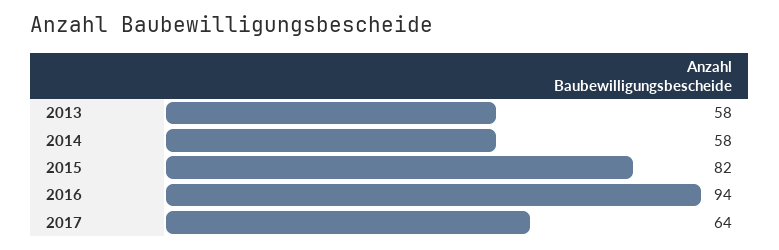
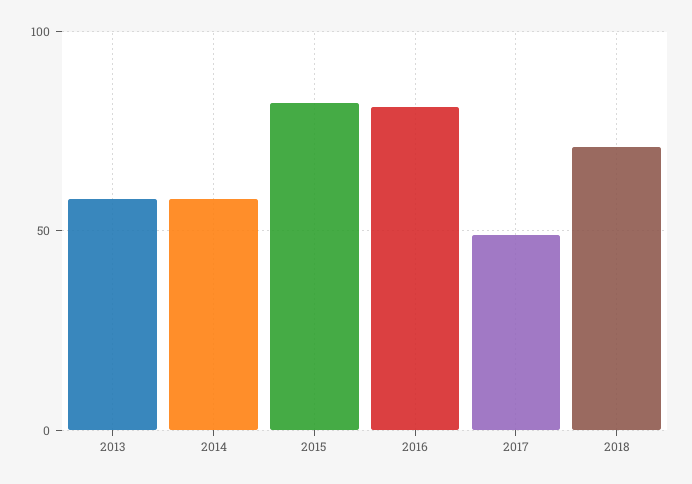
2016: 94 -> 80
2017: 64 -> 50
2018: none -> 70

